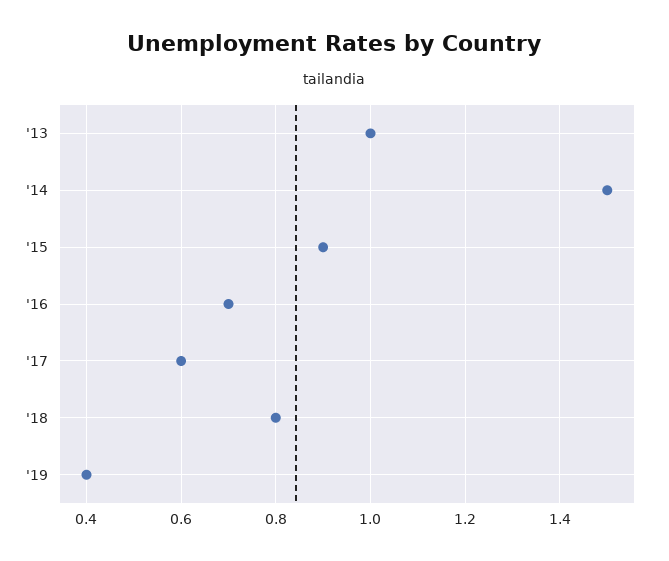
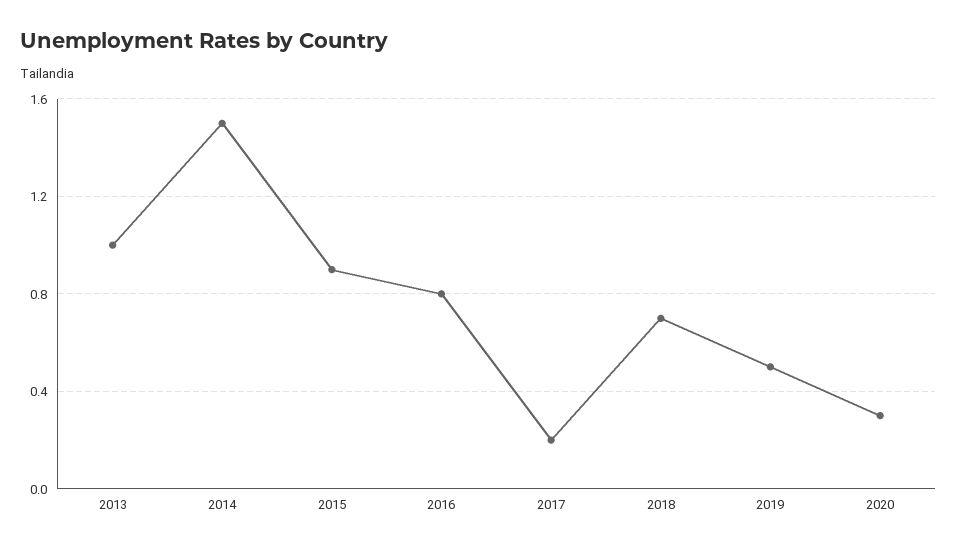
'16: 0.7 -> 0.8
'17: 0.6 -> 0.2
'18: 0.8 -> 0.7
'19: 0.4 -> 0.5
2020: none -> 0.3

